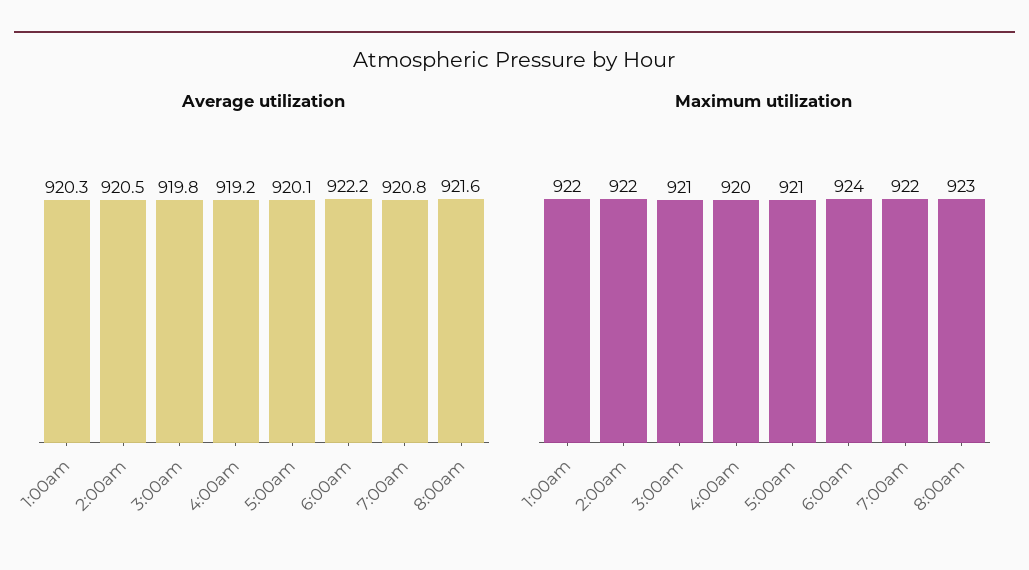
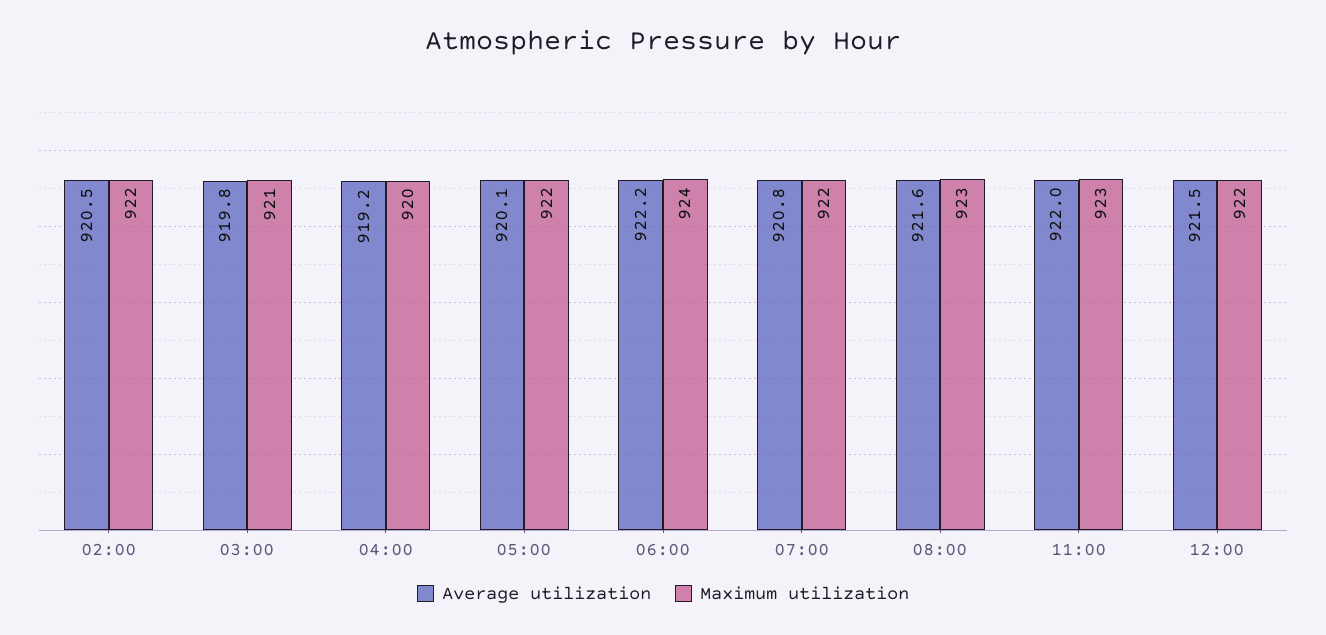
Average utilization, 1:00am: 920.3 -> none
Maximum utilization, 1:00am: 922 -> none
Maximum utilization, 5:00am: 921 -> 922
Average utilization, 11:00: none -> 922
Maximum utilization, 11:00: none -> 923
Average utilization, 12:00: none -> 921.5
Maximum utilization, 12:00: none -> 922

